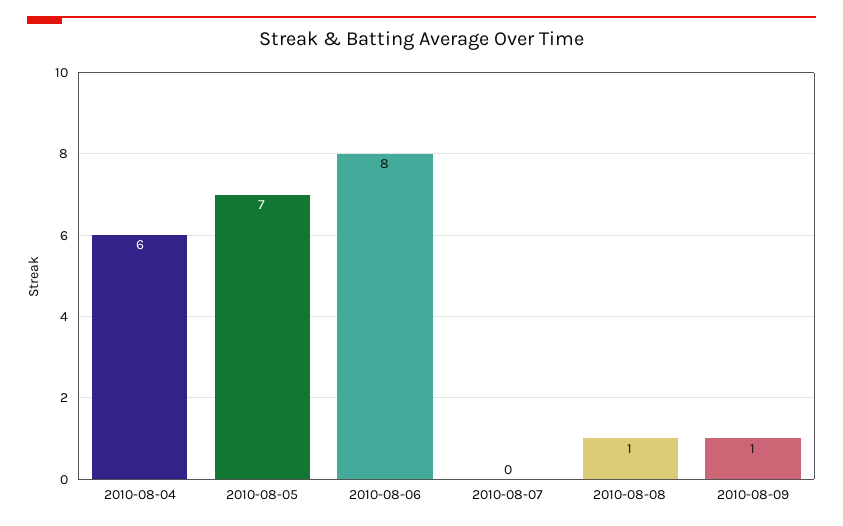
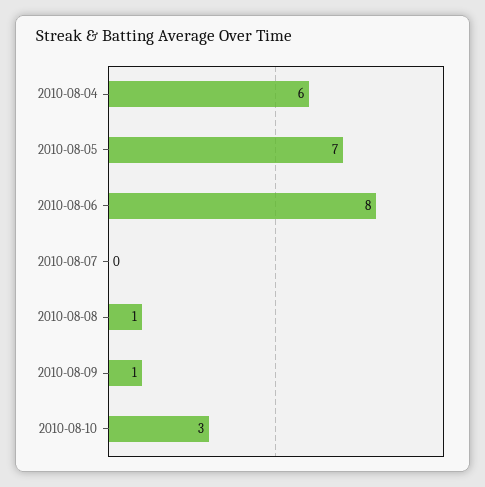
2010-08-10: none -> 3

